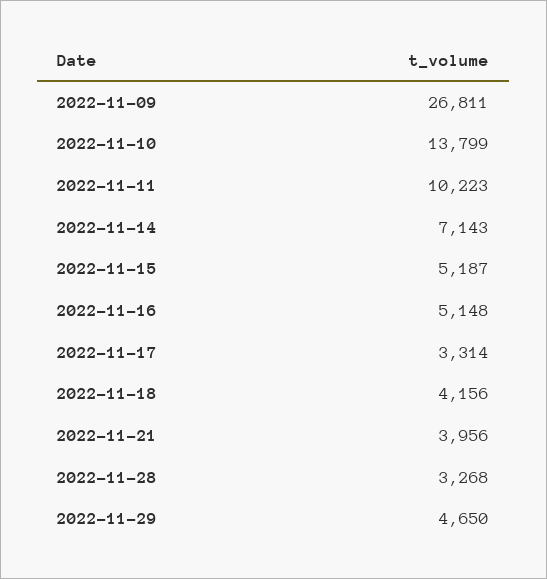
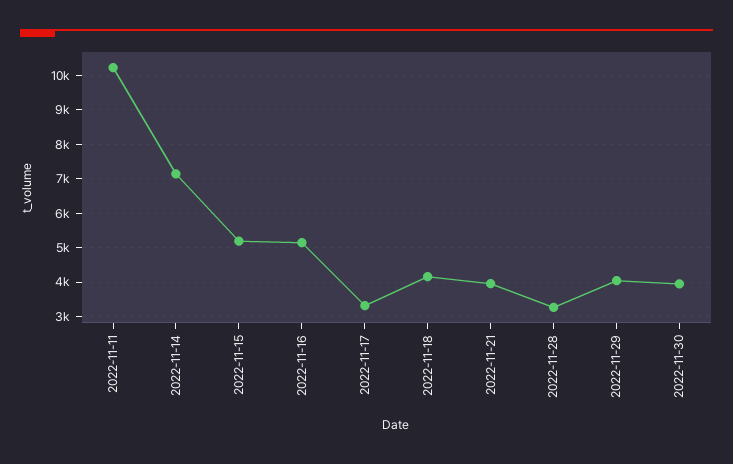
2022-11-09: 26811 -> none
2022-11-10: 13799 -> none
2022-11-29: 4650 -> 4000
2022-11-30: none -> 4000

